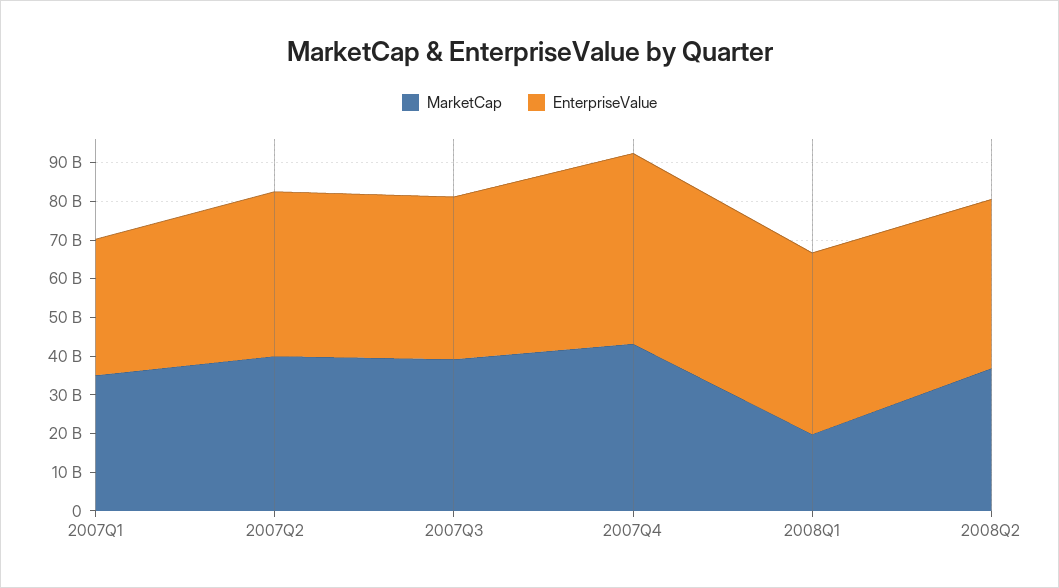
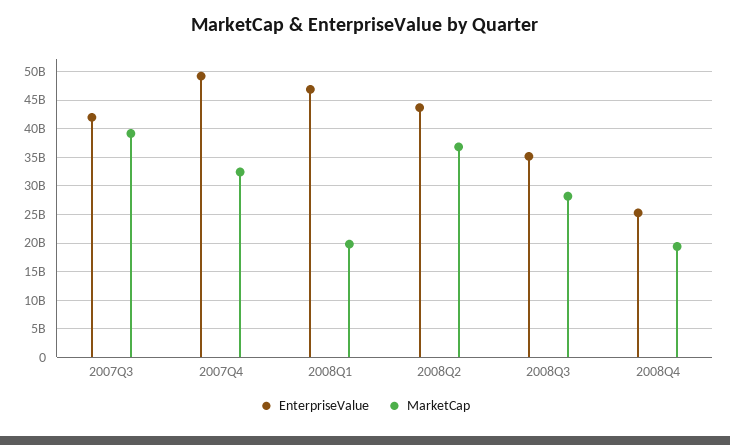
MarketCap, 2007Q1: 35000000000 -> none
EnterpriseValue, 2007Q1: 35000000000 -> none
MarketCap, 2007Q2: 40000000000 -> none
EnterpriseValue, 2007Q2: 42500000000 -> none
MarketCap, 2007Q4: 42500000000 -> 32500000000
EnterpriseValue, 2008Q3: none -> 35000000000
MarketCap, 2008Q3: none -> 27500000000
EnterpriseValue, 2008Q4: none -> 25000000000
MarketCap, 2008Q4: none -> 20000000000

